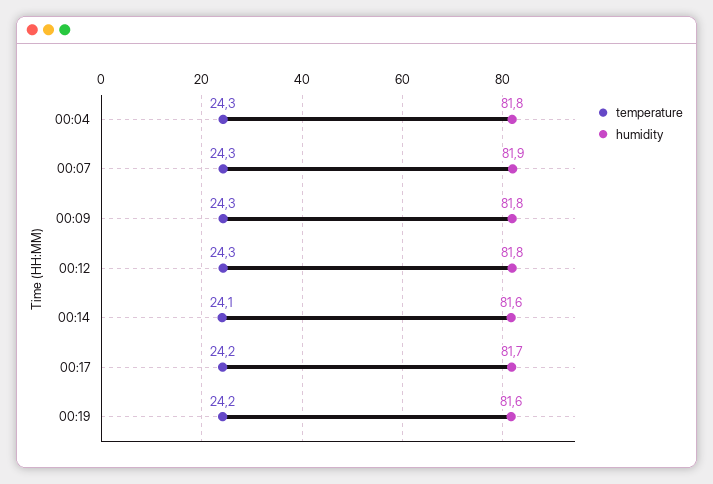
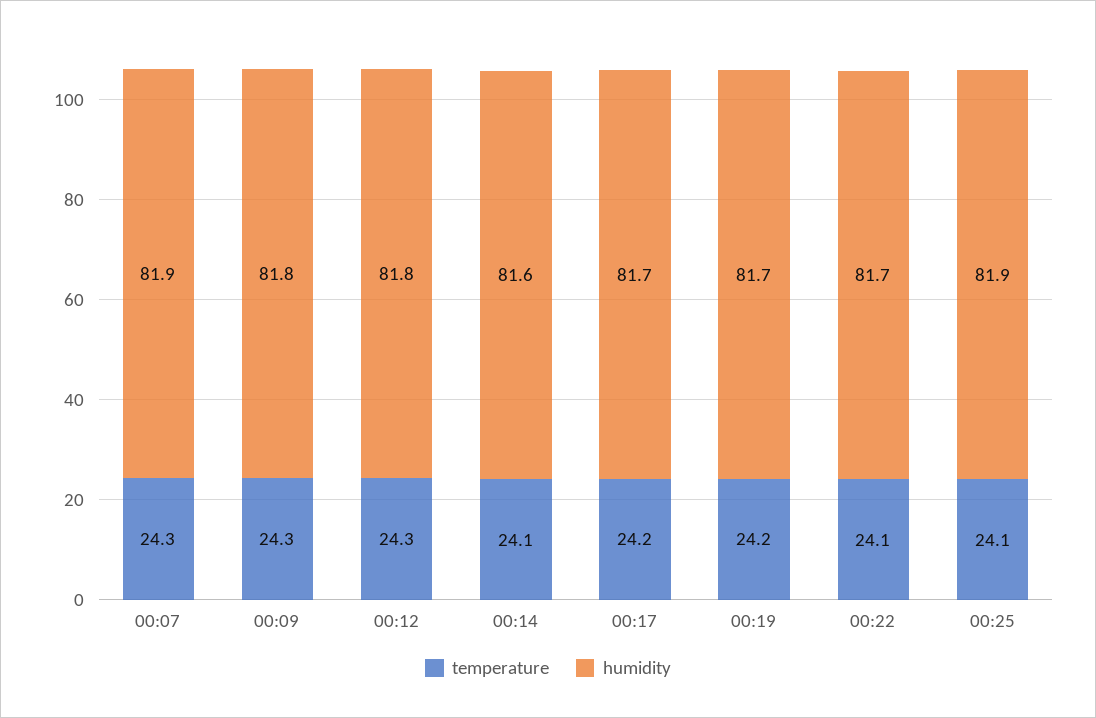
temperature, 00:04: 24.3 -> none
humidity, 00:04: 81.8 -> none
humidity, 00:19: 81.6 -> 81.7
temperature, 00:22: none -> 24.1
humidity, 00:22: none -> 81.7
temperature, 00:25: none -> 24.1
humidity, 00:25: none -> 81.9

